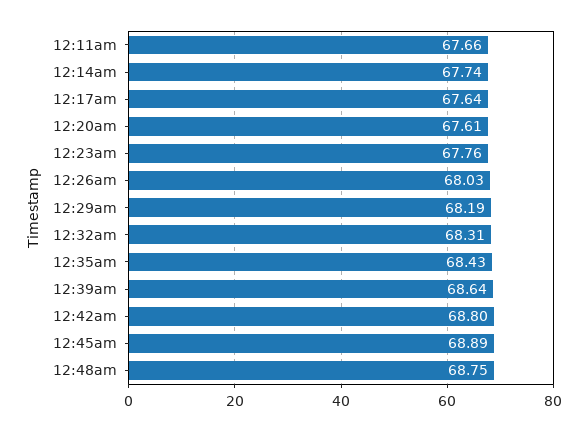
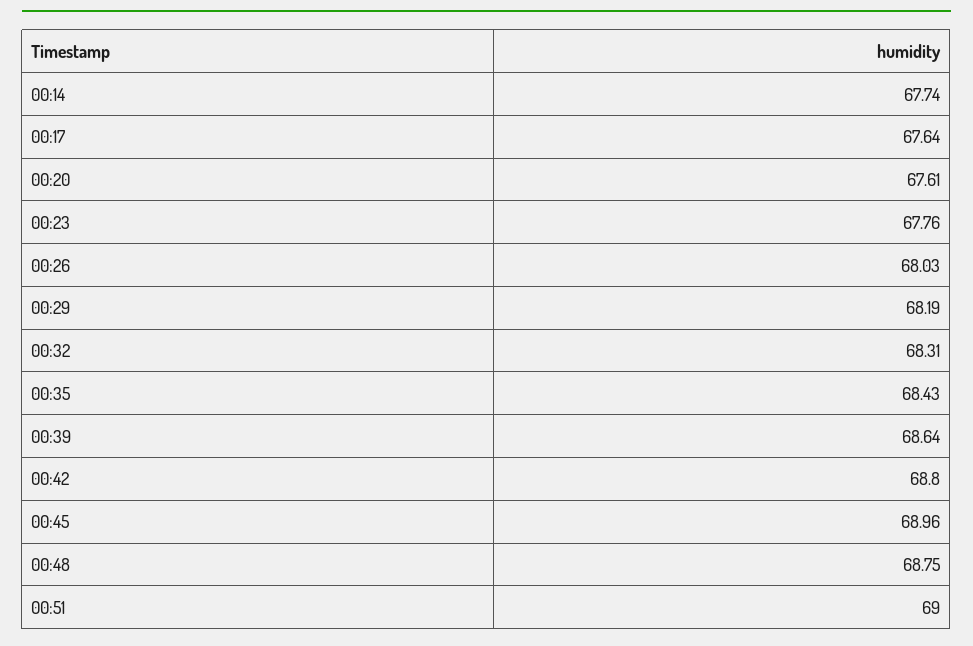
12:11am: 67.66 -> none
12:45am: 68.89 -> 68.96
00:51: none -> 69

